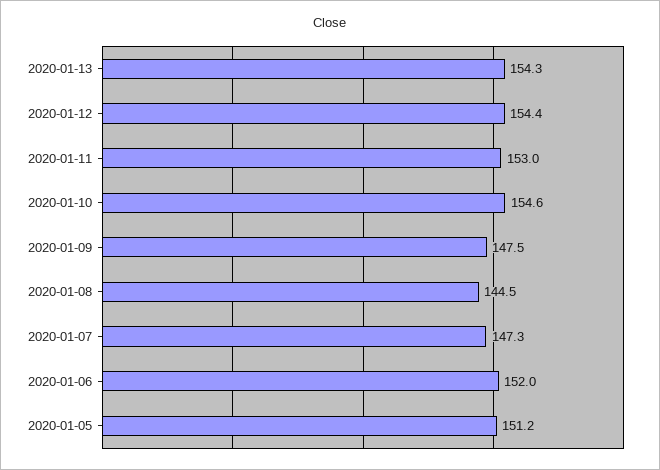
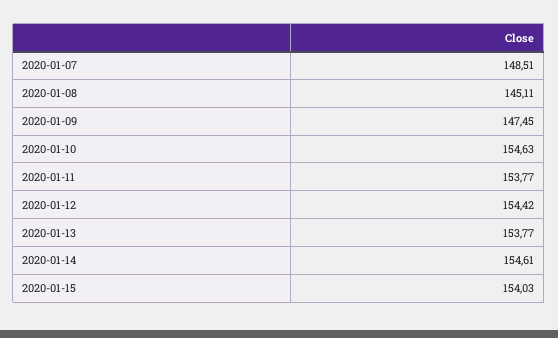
2020-01-13: 154.3 -> 153.77
2020-01-11: 153 -> 153.77
2020-01-08: 144.5 -> 145.11
2020-01-07: 147.3 -> 148.51
2020-01-06: 152 -> none
2020-01-05: 151.2 -> none
2020-01-14: none -> 154.61
2020-01-15: none -> 154.03

